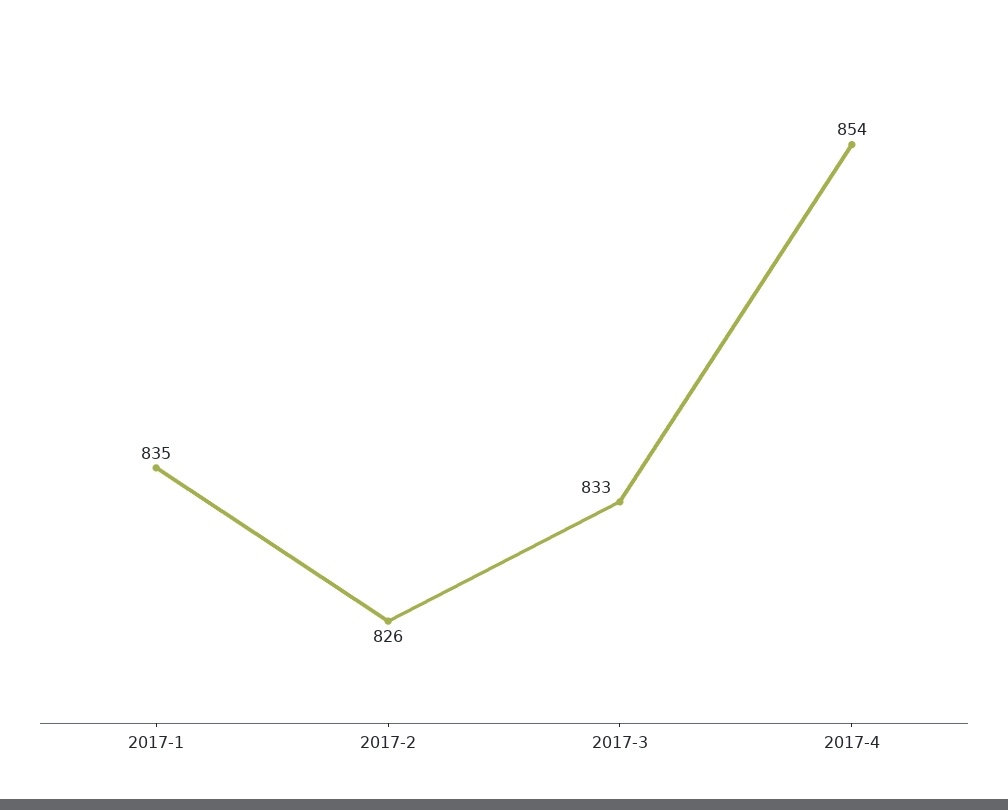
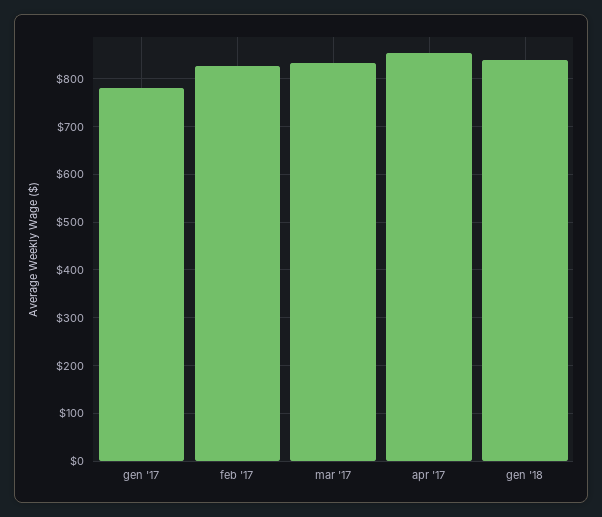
2017-1: 835 -> 780
gen '18: none -> 840

